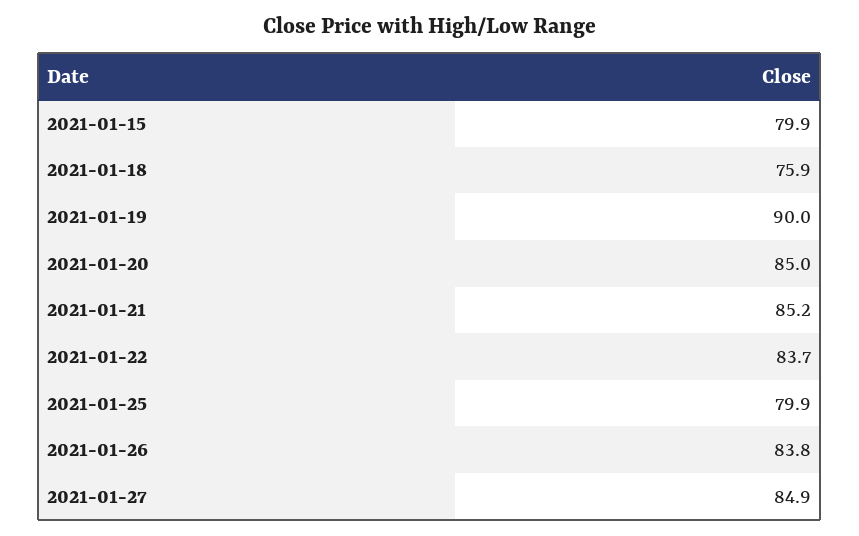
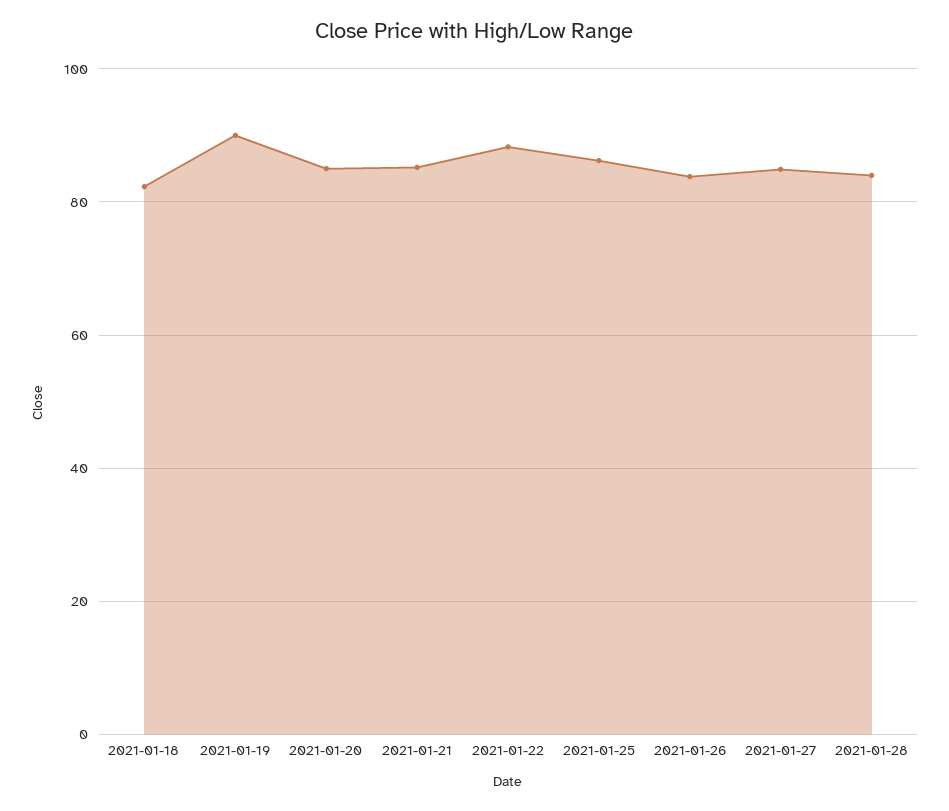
2021-01-15: 79.9 -> none
2021-01-18: 75.9 -> 82
2021-01-22: 83.7 -> 88
2021-01-25: 79.9 -> 86
2021-01-28: none -> 84

